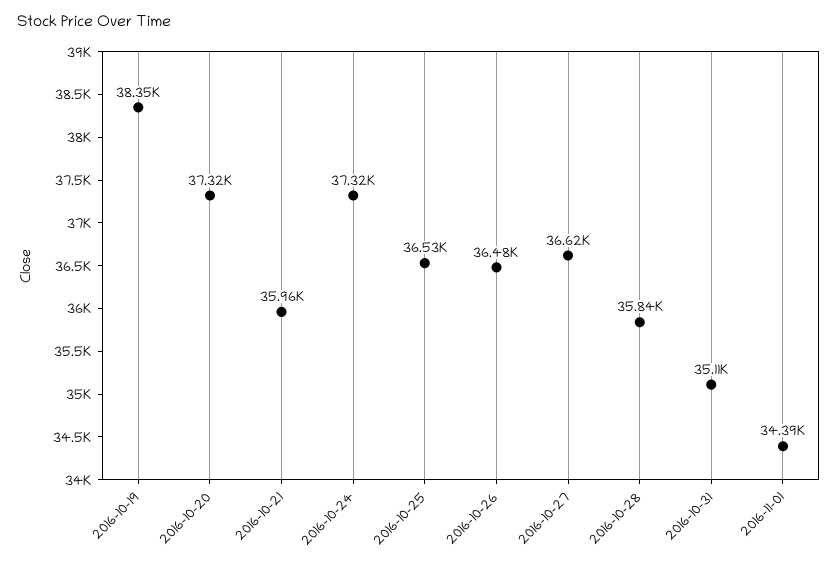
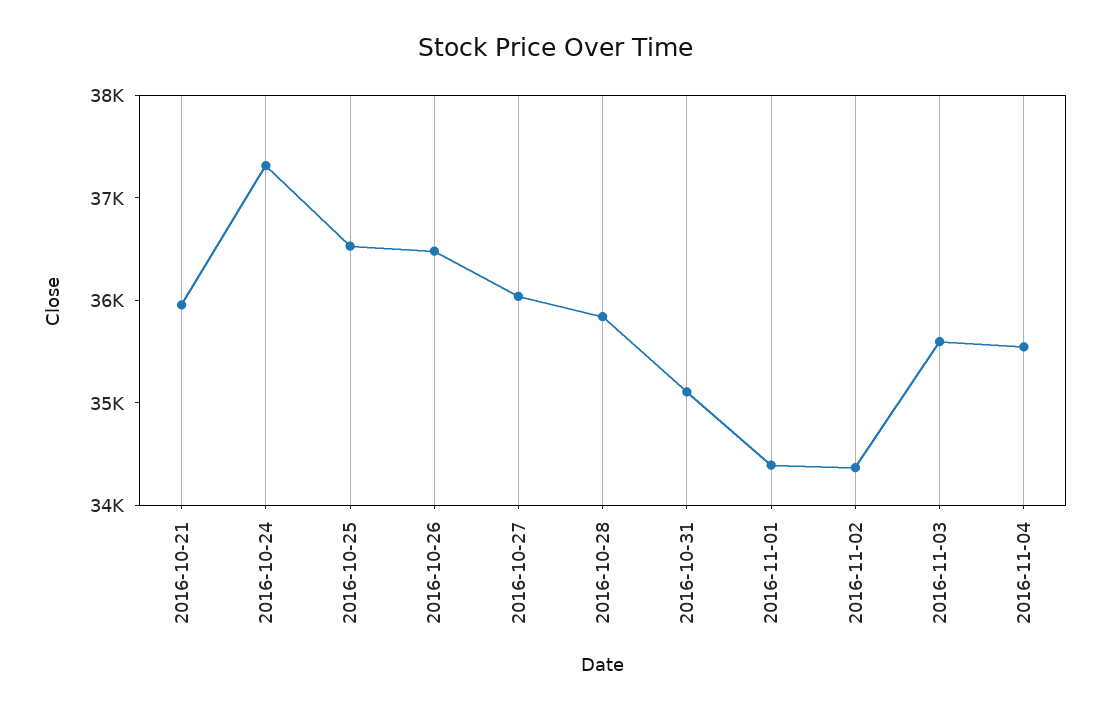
2016-10-19: 38350 -> none
2016-10-20: 37320 -> none
2016-10-27: 36620 -> 36000
2016-11-02: none -> 34400
2016-11-03: none -> 35600
2016-11-04: none -> 35600

